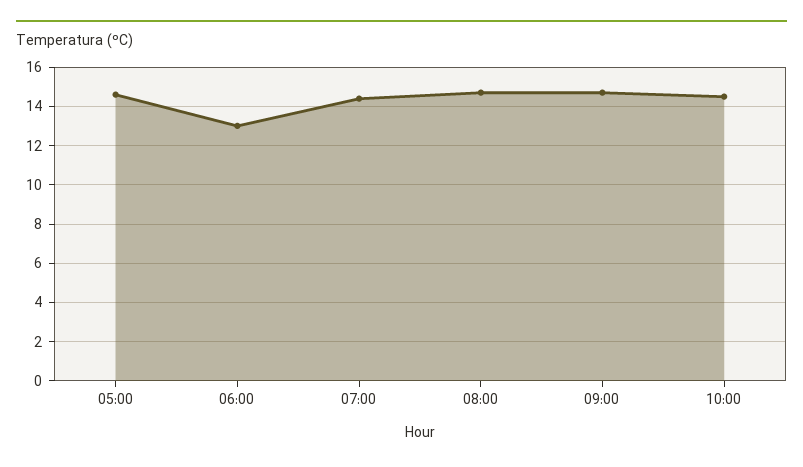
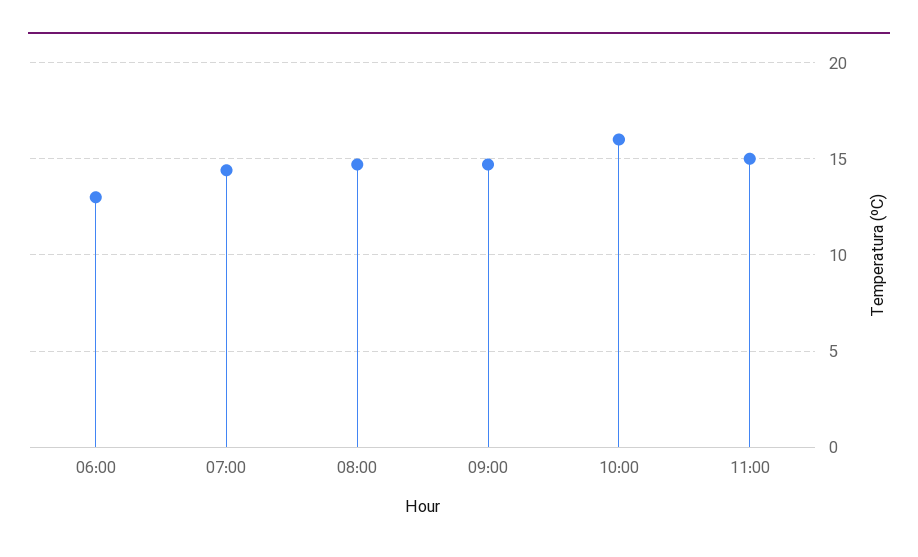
05:00: 14.5 -> none
10:00: 14.5 -> 16
11:00: none -> 15

